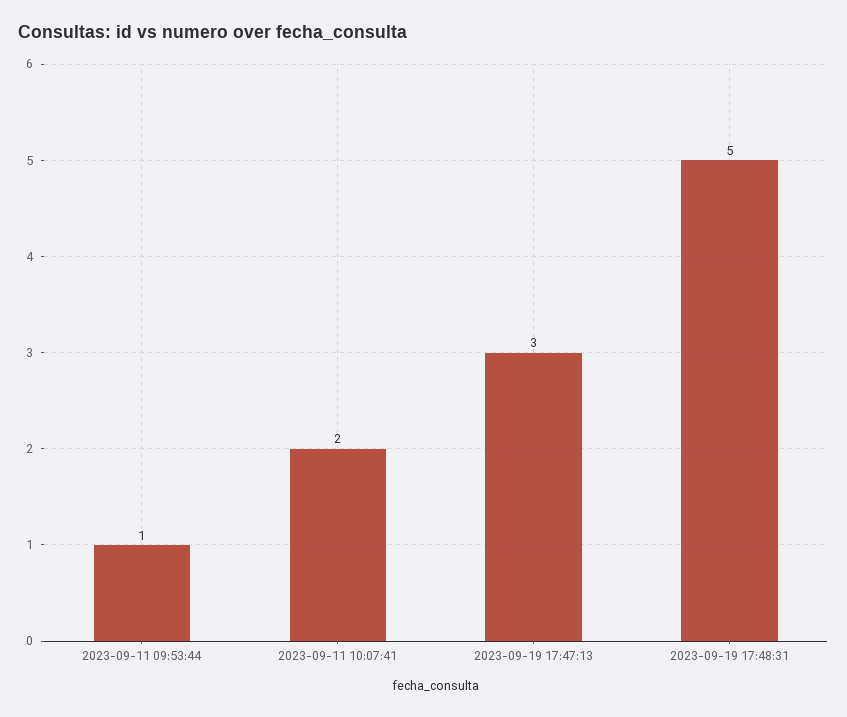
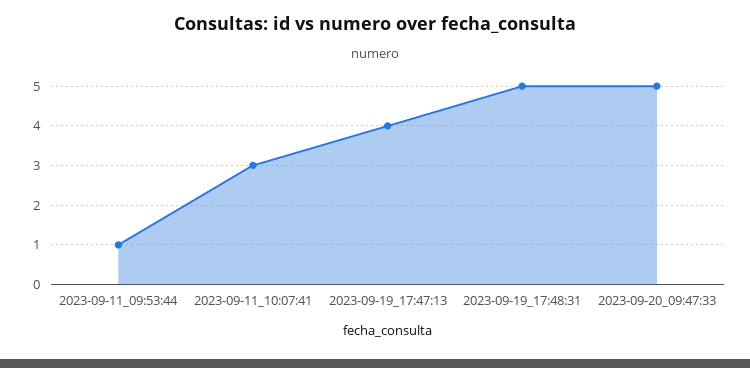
2023-09-11 10:07:41: 2 -> 3
2023-09-19 17:47:13: 3 -> 4
2023-09-20_09:47:33: none -> 5

